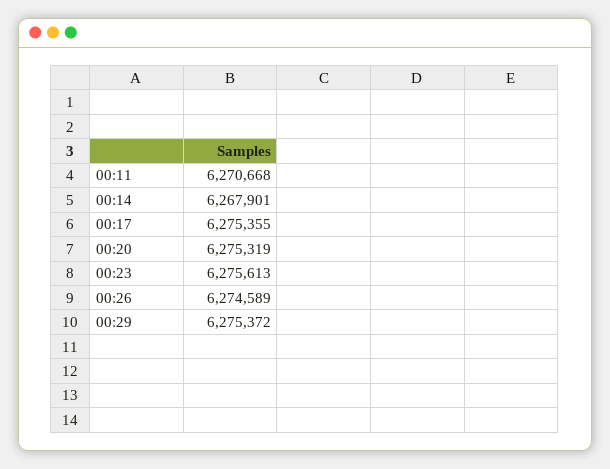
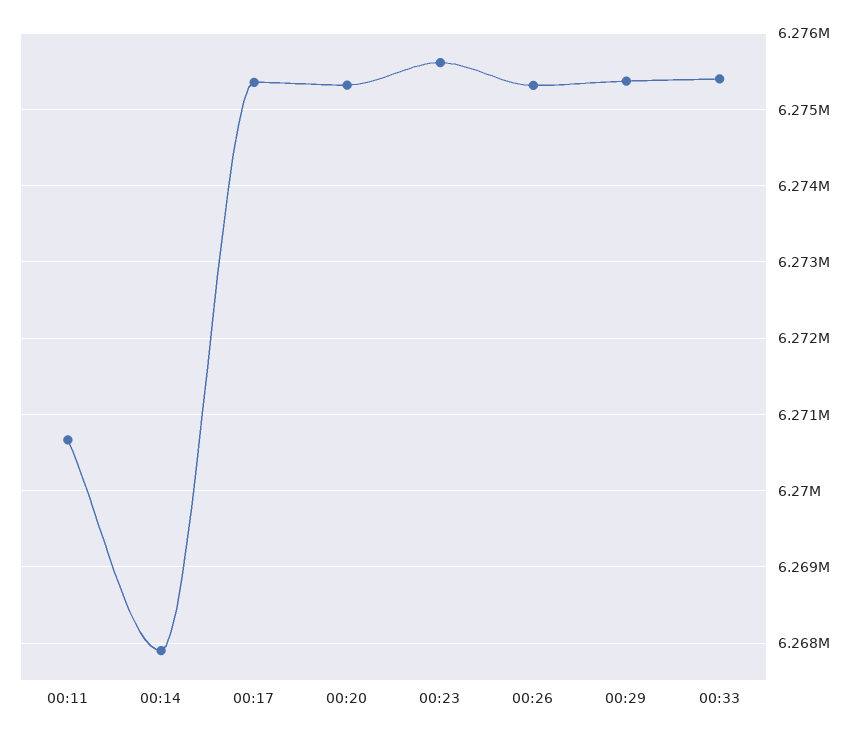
00:26: 6274589 -> 6275300
00:33: none -> 6275400

